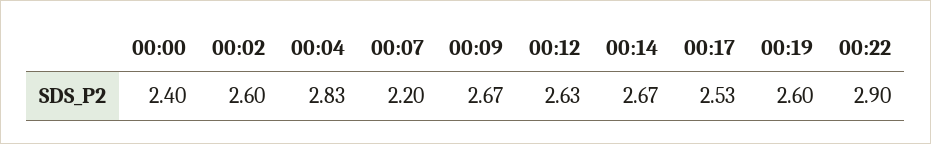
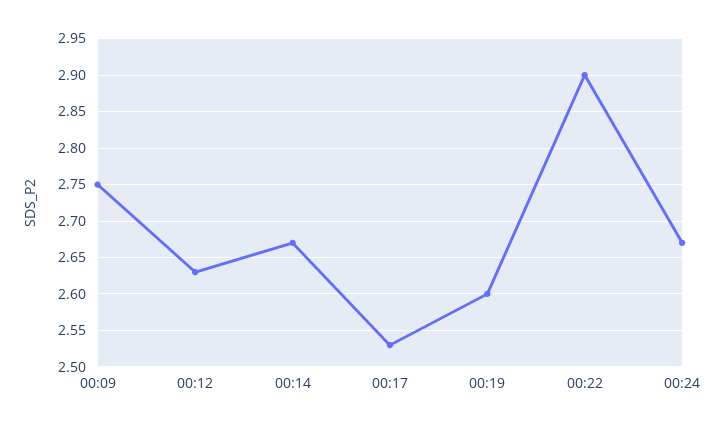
00:00: 2.4 -> none
00:02: 2.6 -> none
00:04: 2.83 -> none
00:07: 2.2 -> none
00:09: 2.67 -> 2.75
00:24: none -> 2.67

